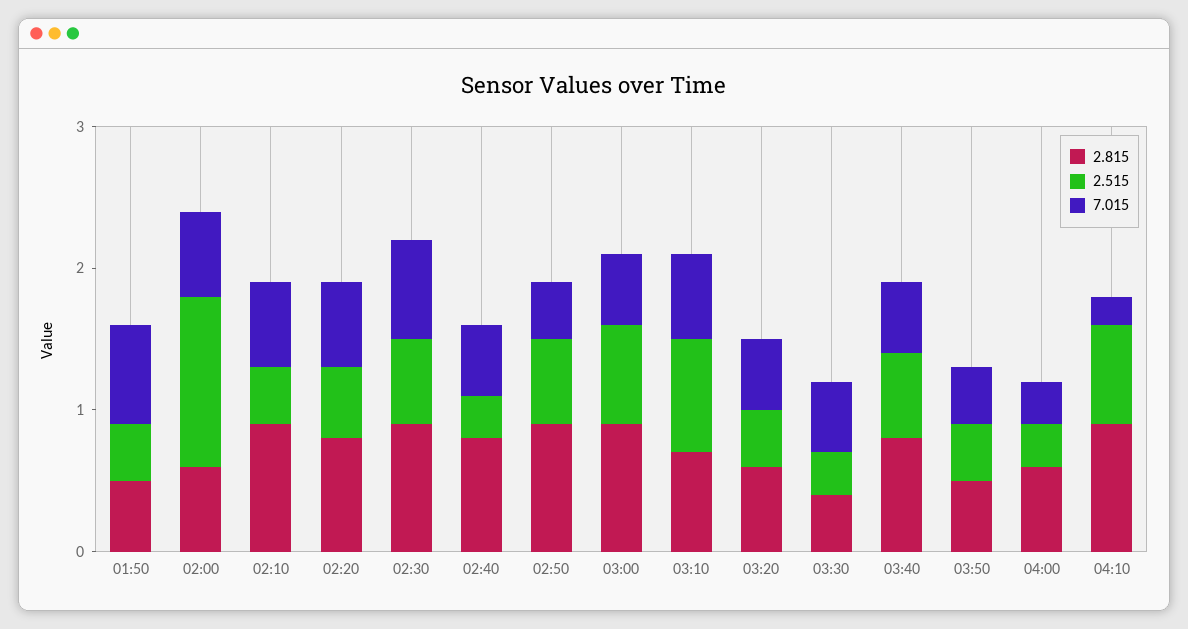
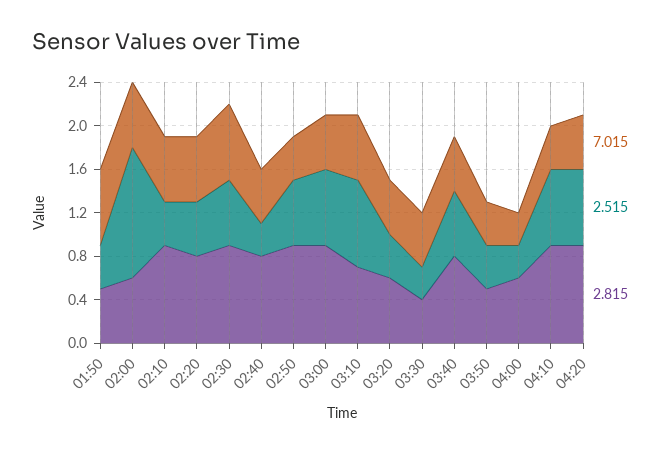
7.015, 04:10: 0.2 -> 0.4
7.015, 04:20: none -> 0.5
2.515, 04:20: none -> 0.7
2.815, 04:20: none -> 0.9

